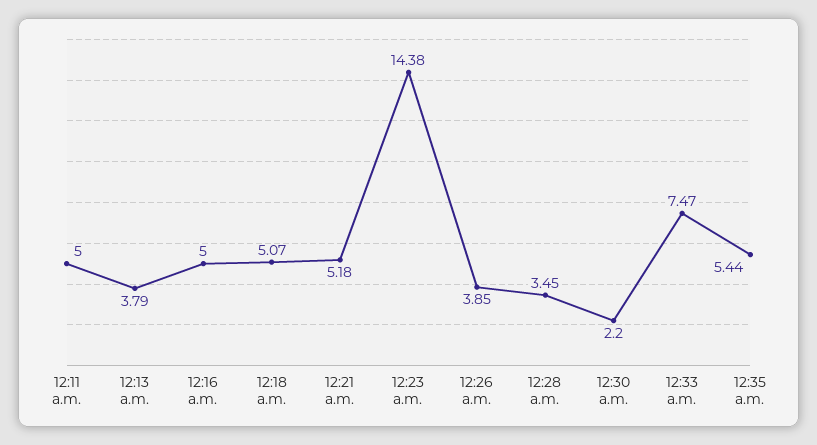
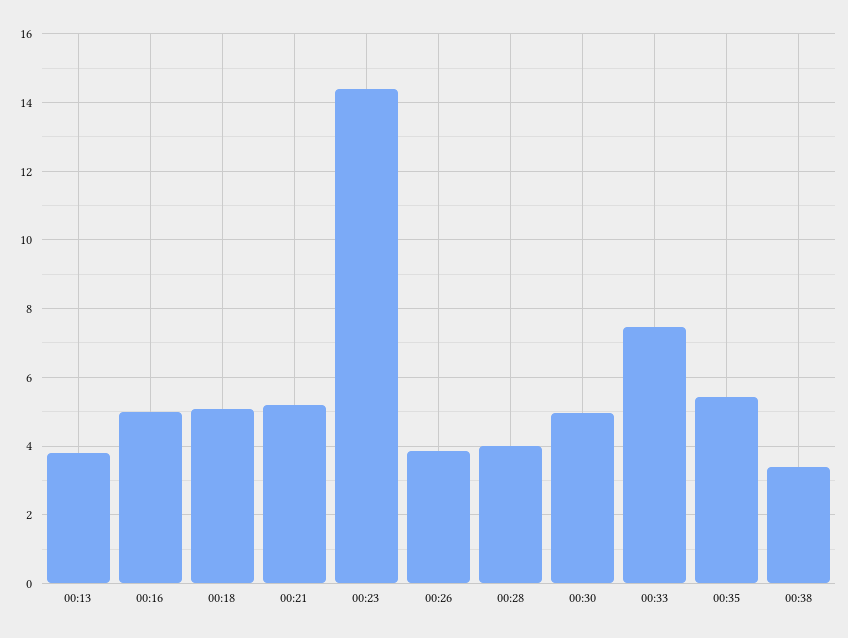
12:11 a.m.: 5 -> none
12:28 a.m.: 3.45 -> 4
12:30 a.m.: 2.2 -> 5
00:38: none -> 3.4

